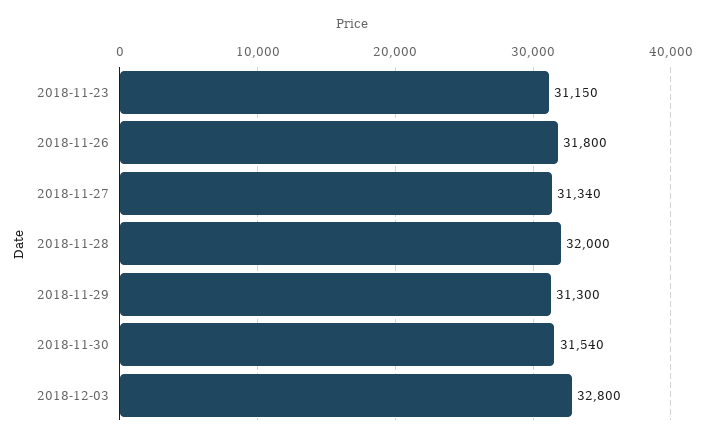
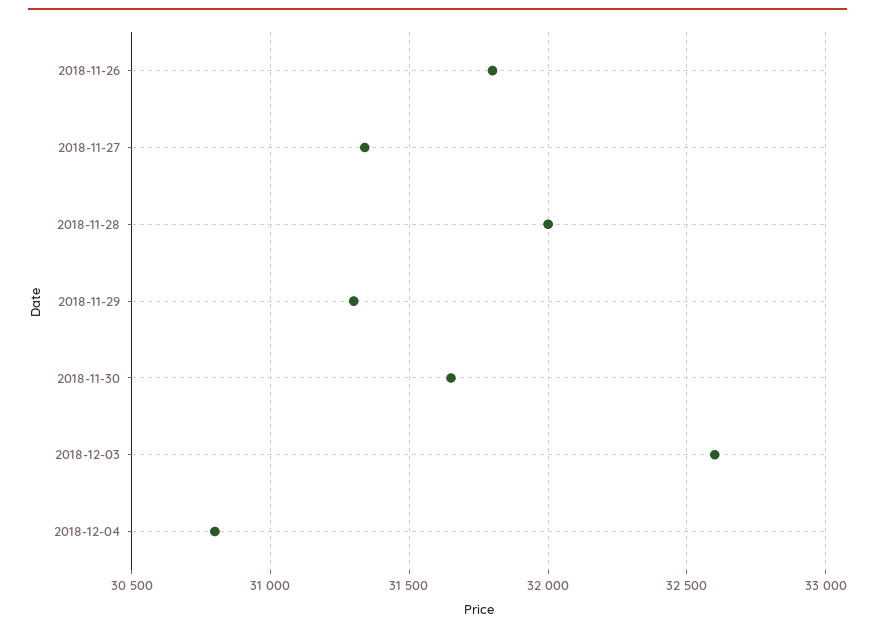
2018-11-23: 31150 -> none
2018-11-30: 31540 -> 31650
2018-12-03: 32800 -> 32600
2018-12-04: none -> 30800

